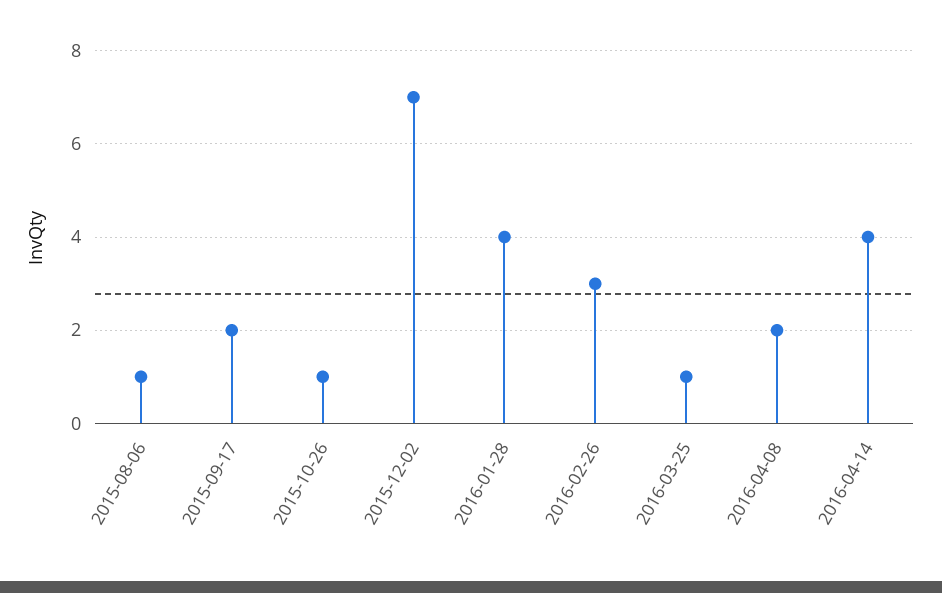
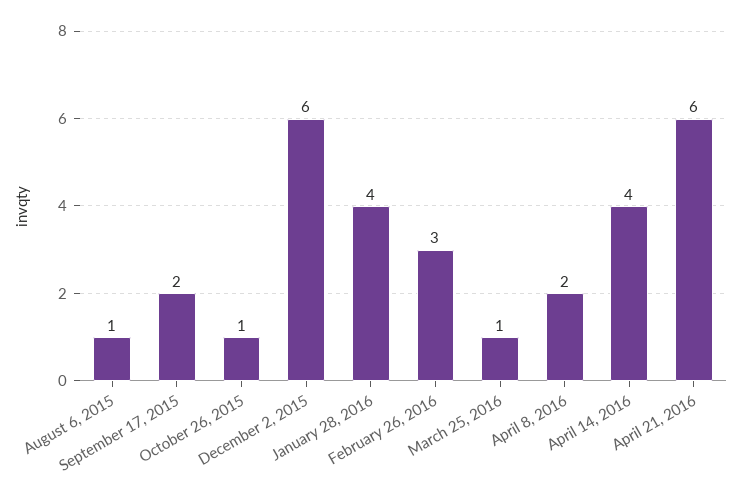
2015-12-02: 7 -> 6
April 21, 2016: none -> 6

